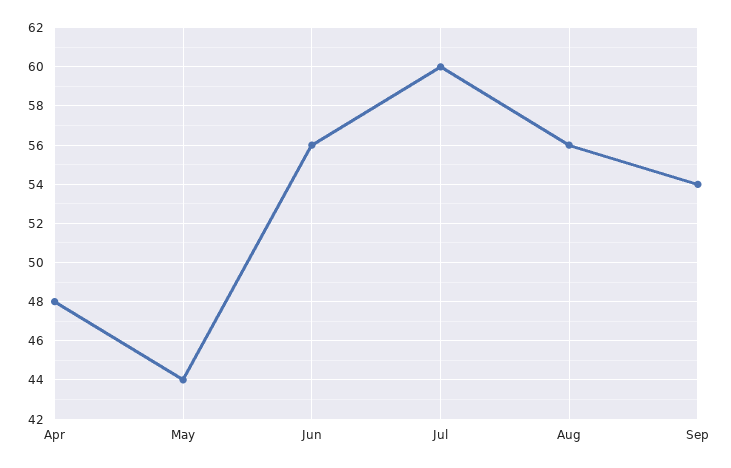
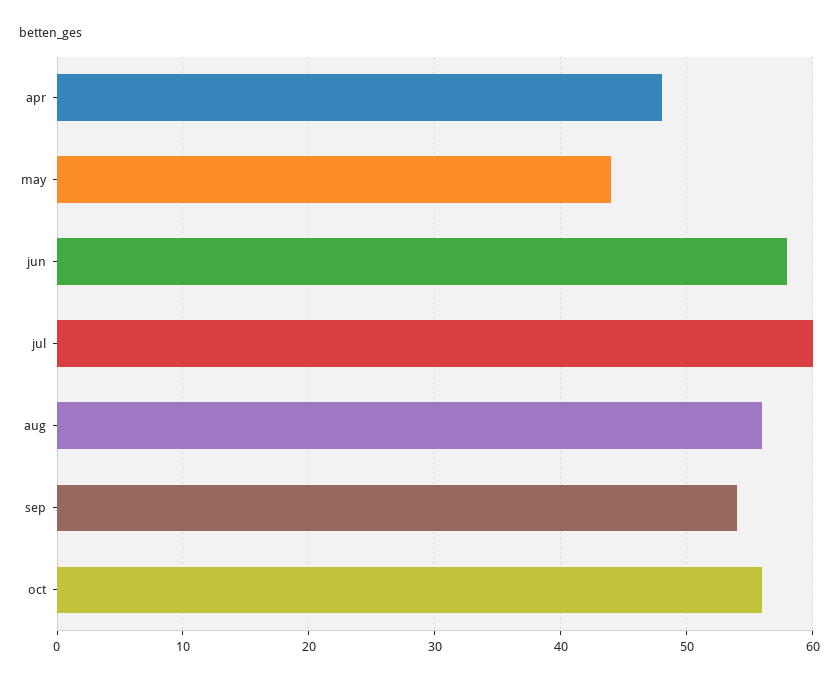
Jun: 56 -> 58
oct: none -> 56

